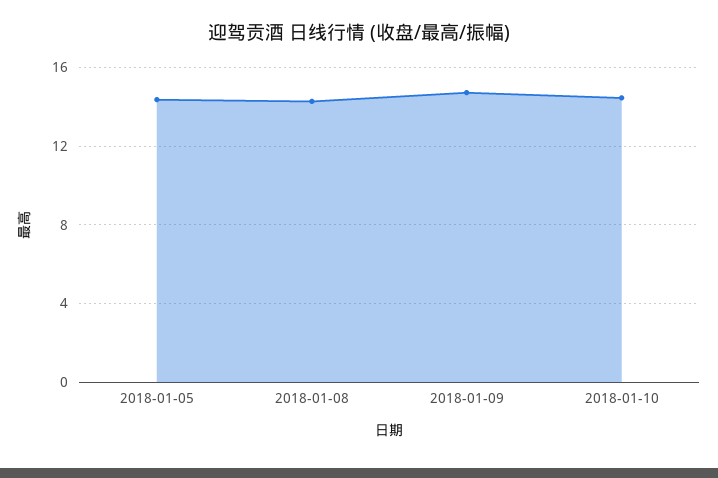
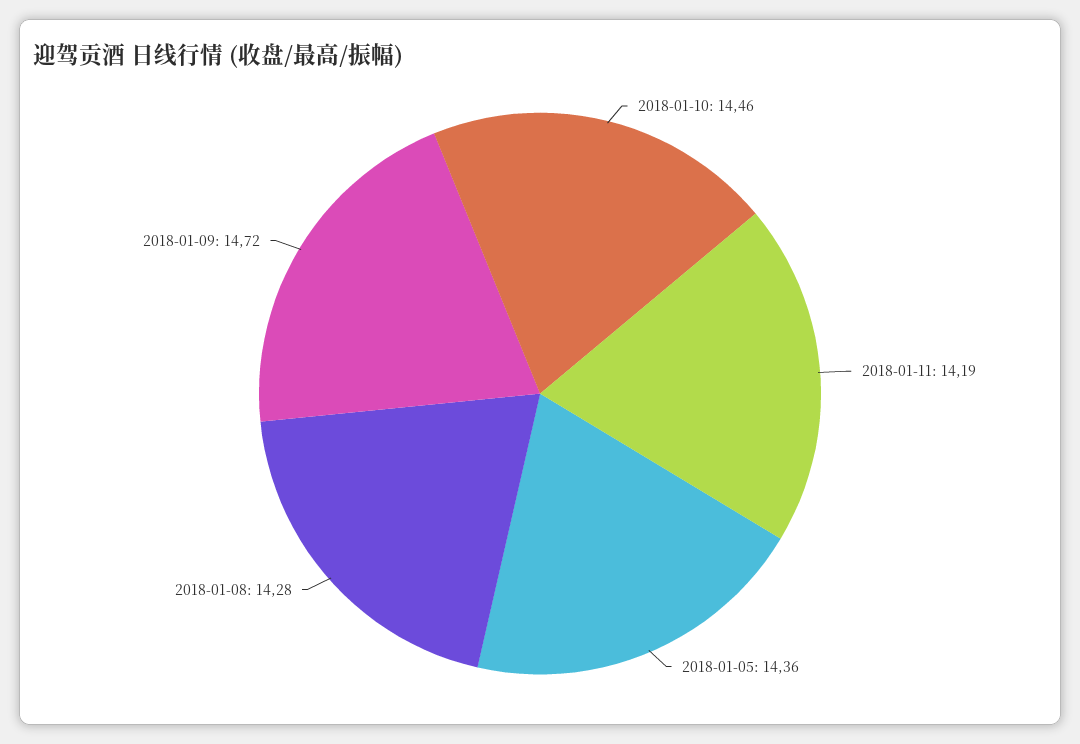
2018-01-11: none -> 14.19

